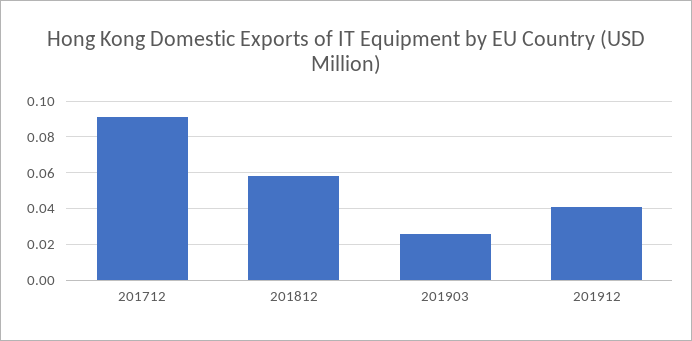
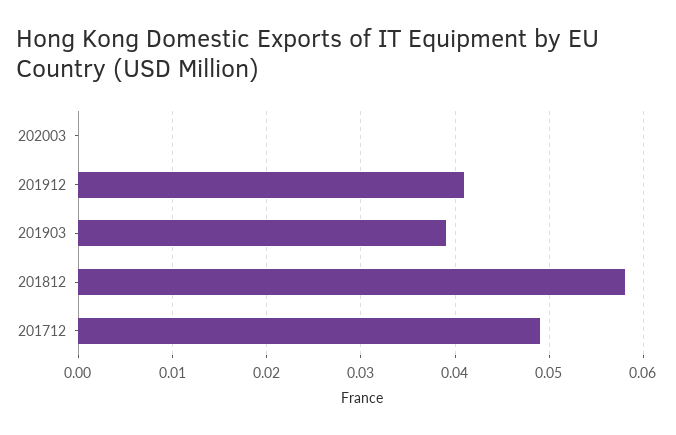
201712: 0.09 -> 0.049
201903: 0.025 -> 0.039
202003: none -> 0

